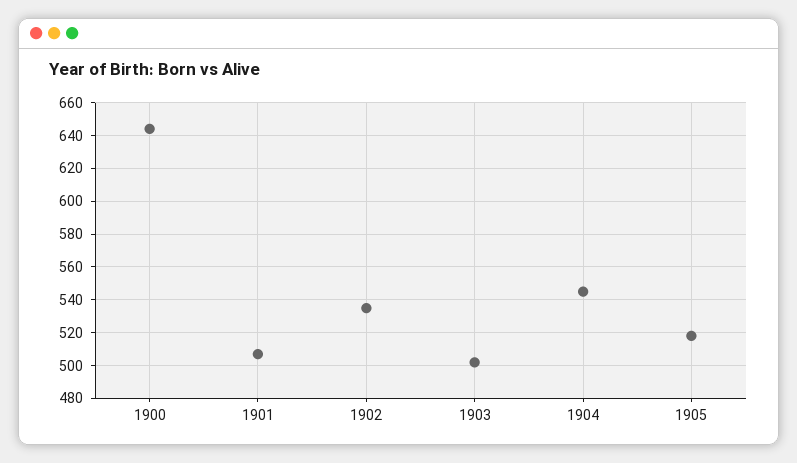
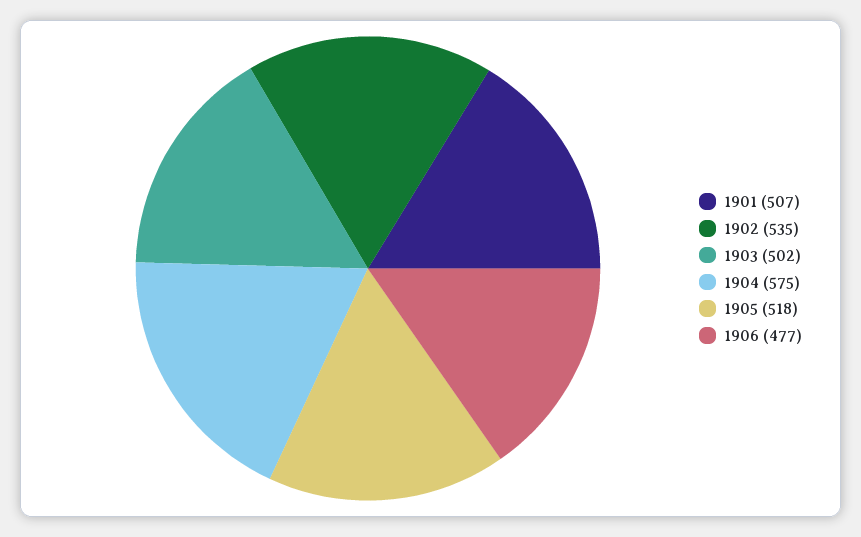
1900: 645 -> none
1904: 545 -> 575
1906: none -> 477

